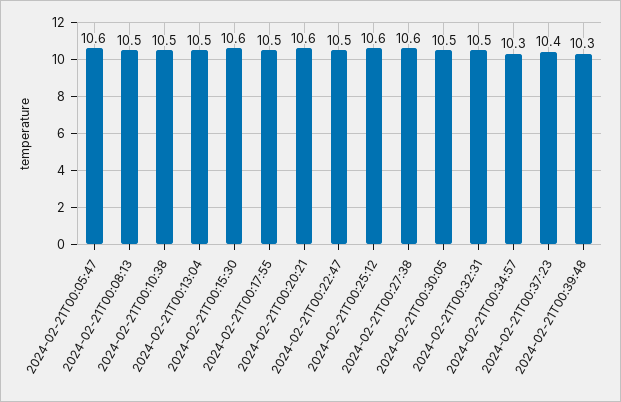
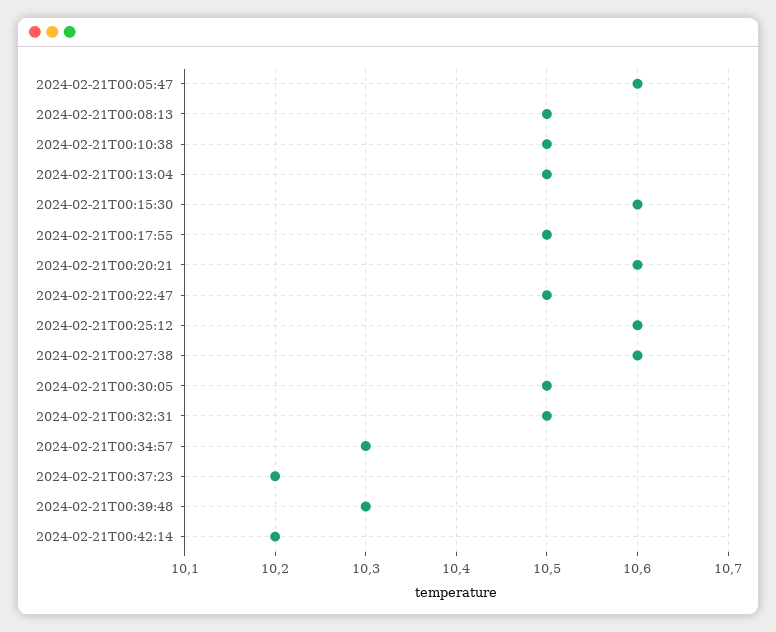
2024-02-21T00:37:23: 10.4 -> 10.2
2024-02-21T00:42:14: none -> 10.2

